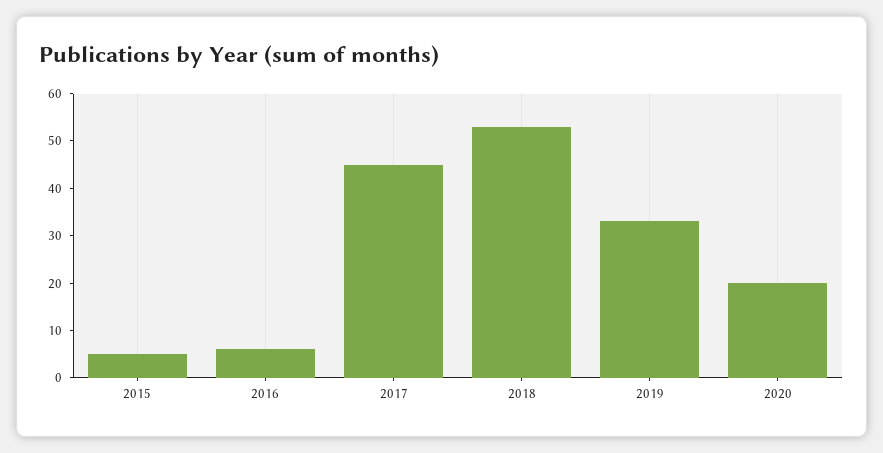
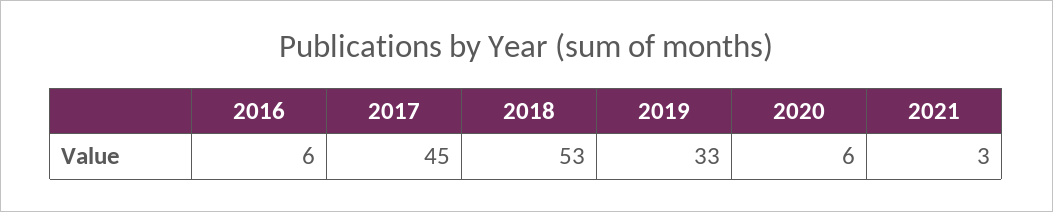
2015: 5 -> none
2020: 20 -> 6
2021: none -> 3

